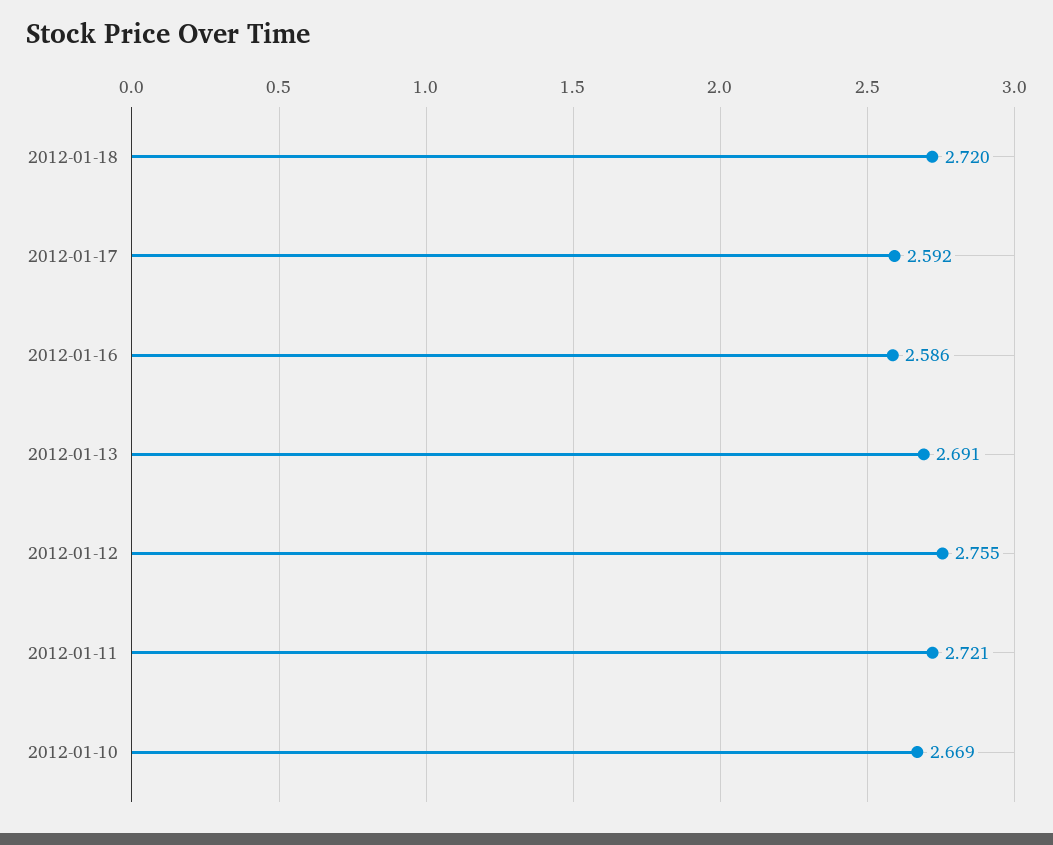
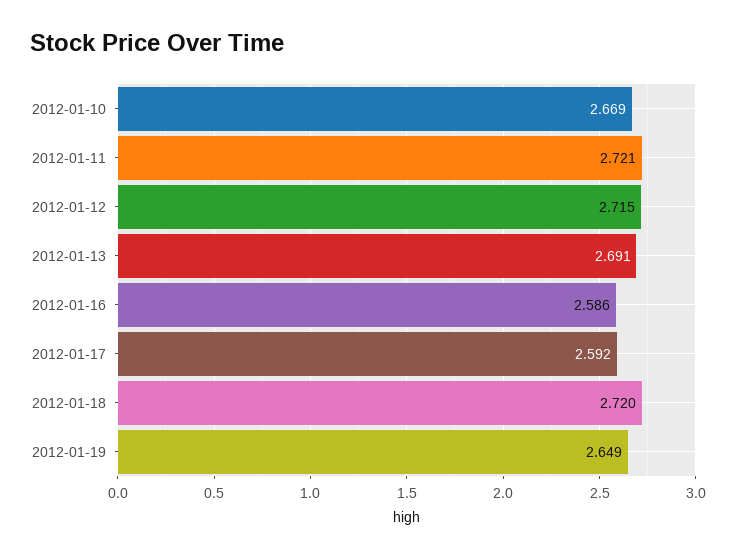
2012-01-12: 2.755 -> 2.715
2012-01-19: none -> 2.649

